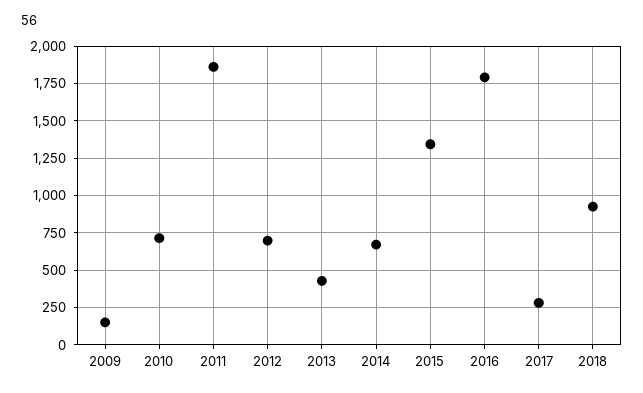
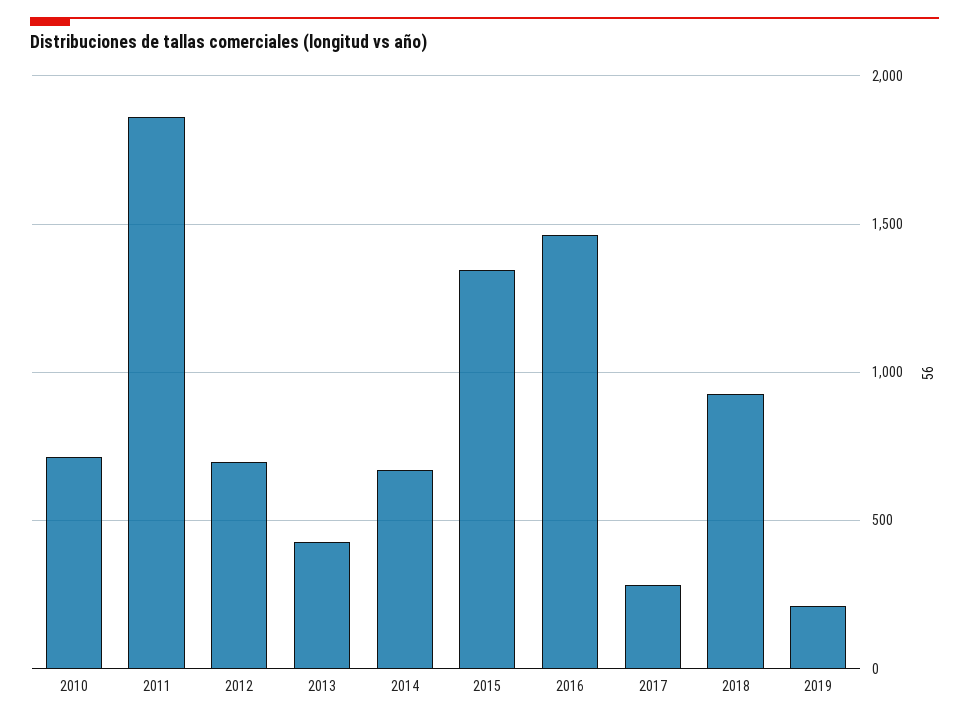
2009: 150 -> none
2016: 1800 -> 1450
2019: none -> 200

